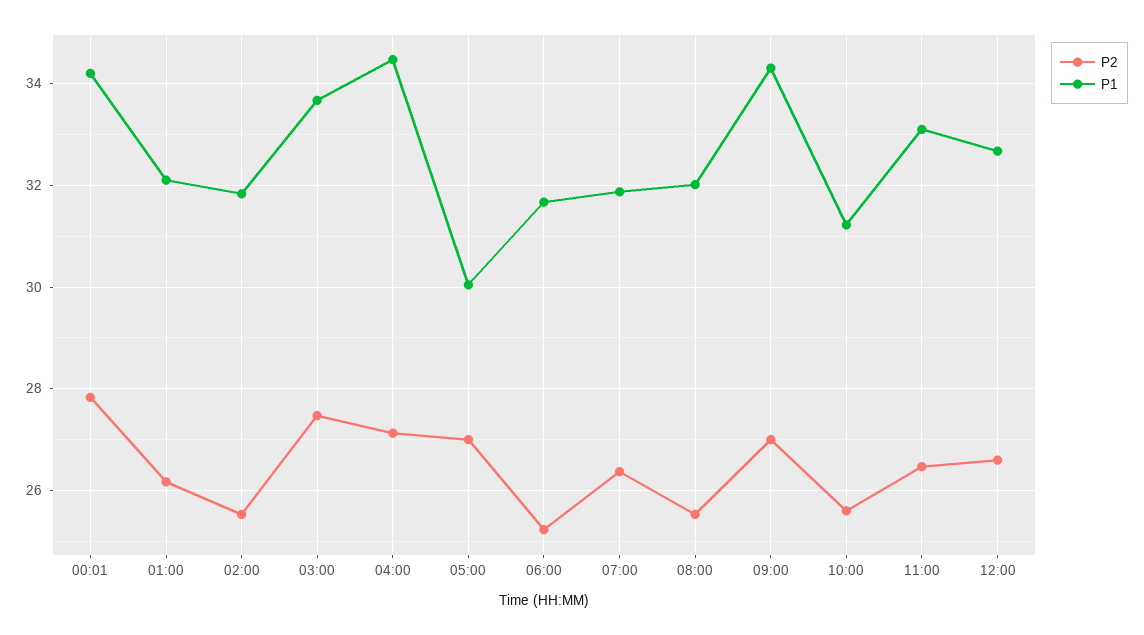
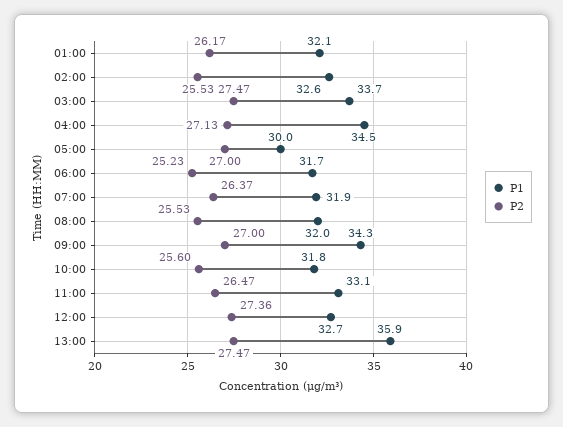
P2, 00:01: 27.8 -> none
P1, 00:01: 34.2 -> none
P1, 02:00: 31.8 -> 32.6
P1, 10:00: 31.2 -> 31.8
P2, 12:00: 26.6 -> 27.36
P1, 13:00: none -> 35.9
P2, 13:00: none -> 27.47

